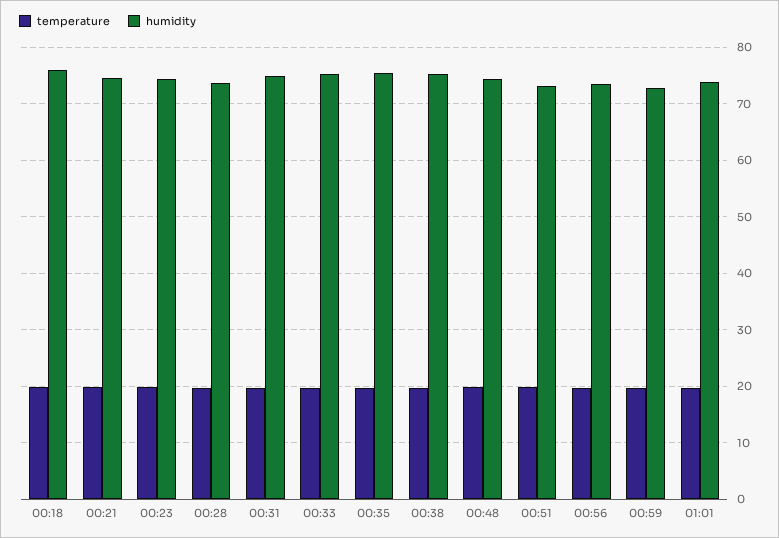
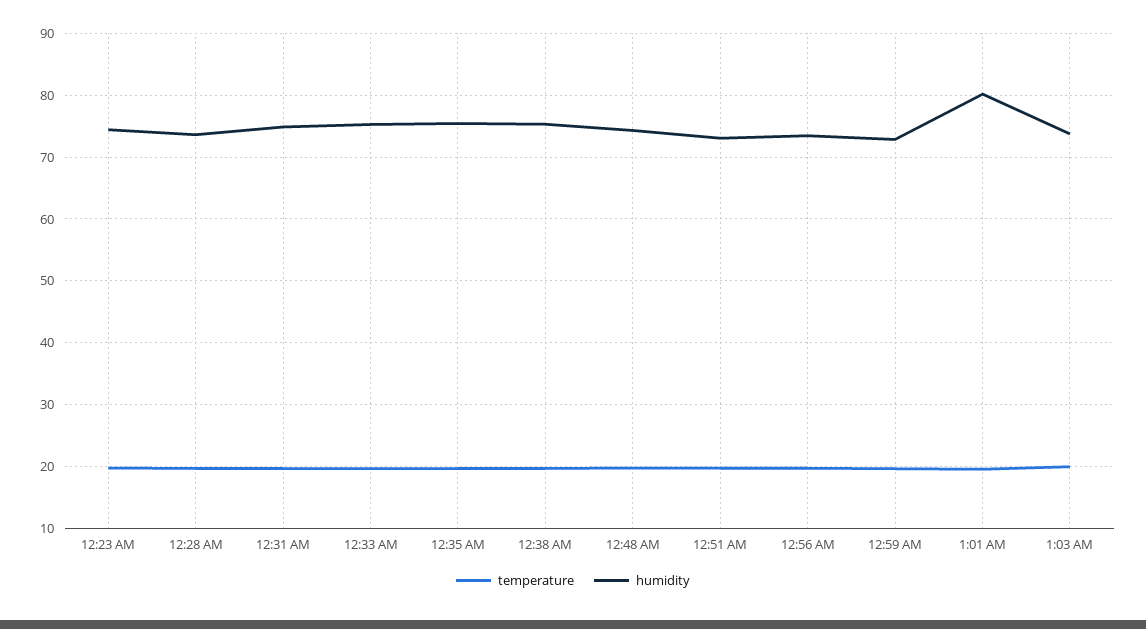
temperature, 00:18: 20 -> none
humidity, 00:18: 76 -> none
temperature, 00:21: 20 -> none
humidity, 00:21: 74 -> none
humidity, 01:01: 74 -> 80
temperature, 1:03 AM: none -> 20
humidity, 1:03 AM: none -> 74

